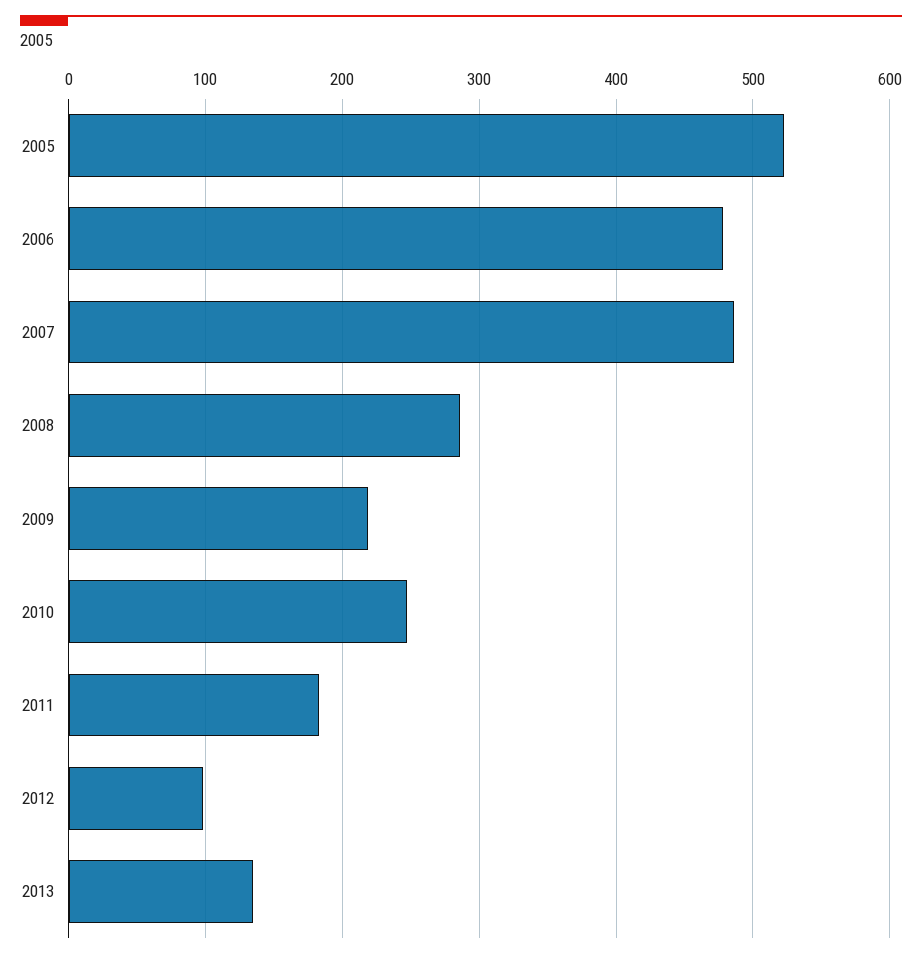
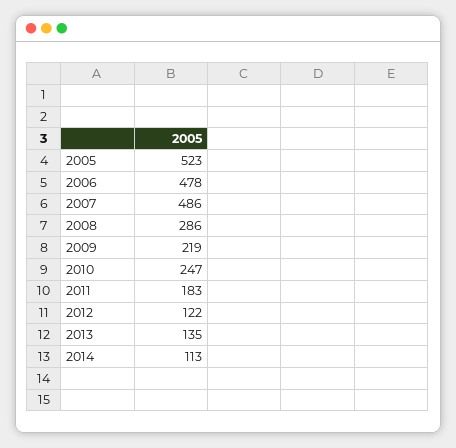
2012: 100 -> 122
2014: none -> 113

